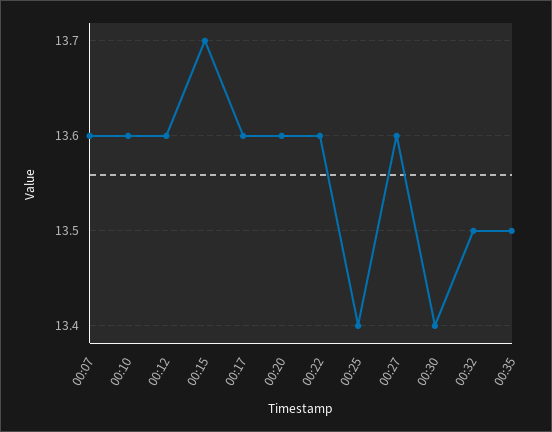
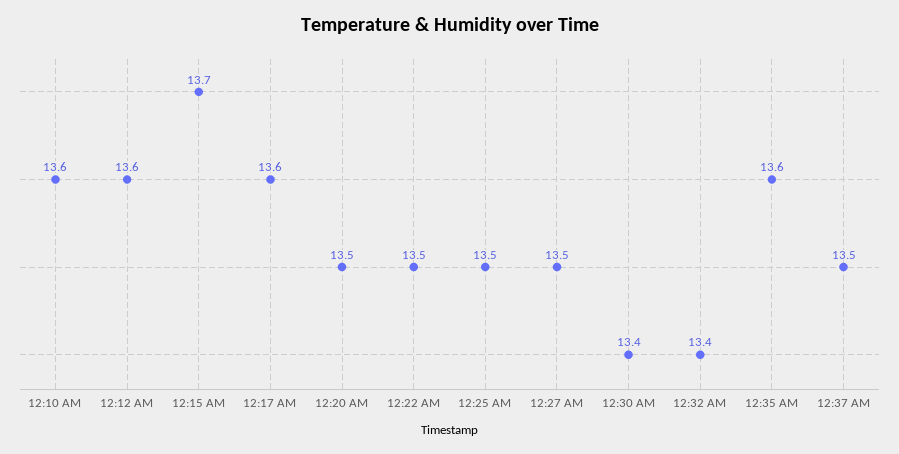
00:07: 13.6 -> none
00:20: 13.6 -> 13.5
00:22: 13.6 -> 13.5
00:25: 13.4 -> 13.5
00:27: 13.6 -> 13.5
00:32: 13.5 -> 13.4
00:35: 13.5 -> 13.6
12:37 AM: none -> 13.5

